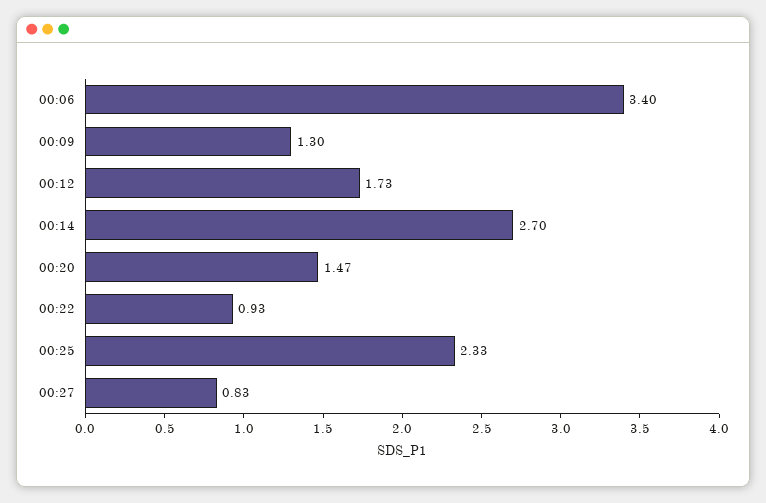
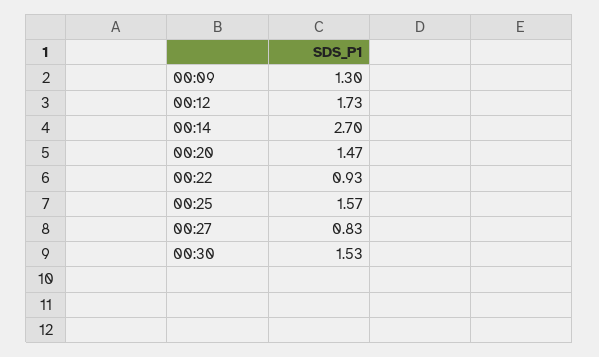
00:06: 3.4 -> none
00:25: 2.33 -> 1.57
00:30: none -> 1.53

